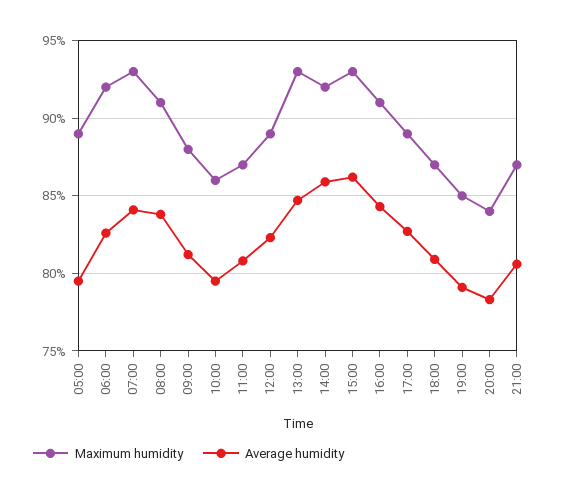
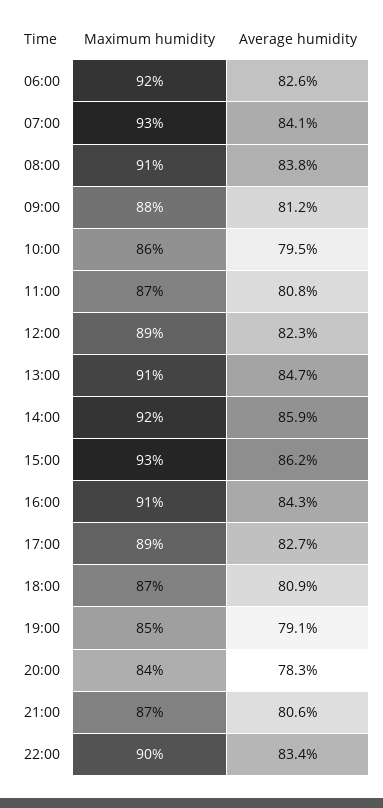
Maximum humidity, 05:00: 89 -> none
Average humidity, 05:00: 79.5 -> none
Maximum humidity, 13:00: 93 -> 91
Maximum humidity, 22:00: none -> 90
Average humidity, 22:00: none -> 83.4

